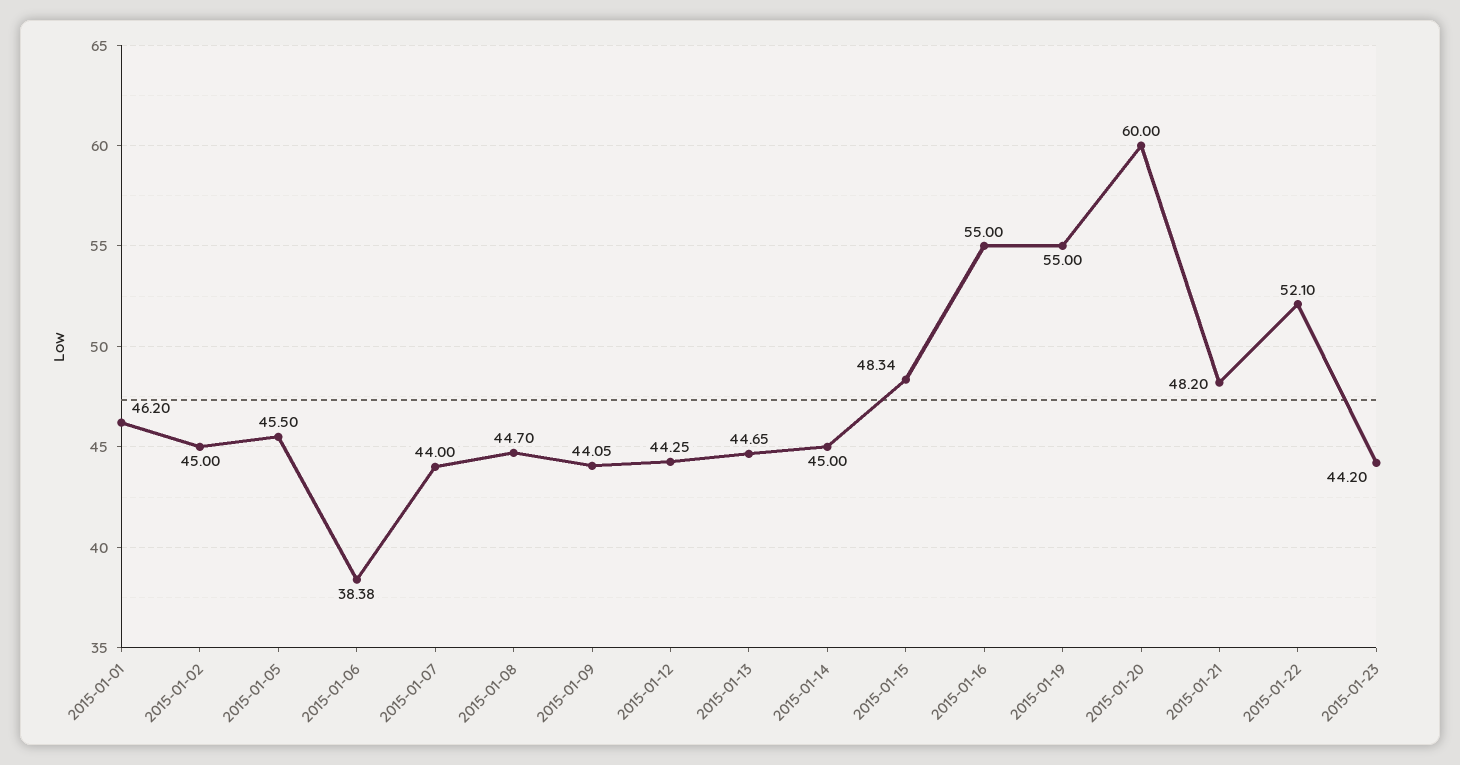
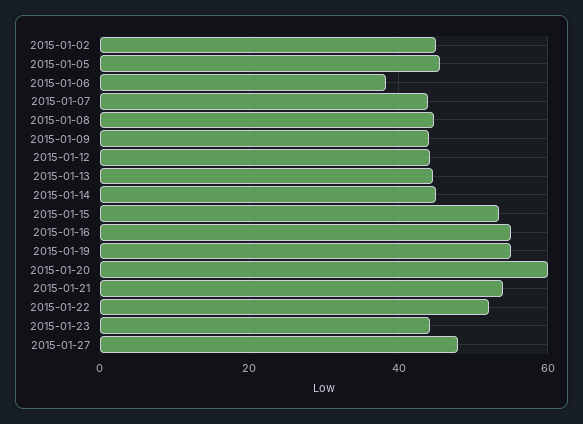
2015-01-01: 46.2 -> none
2015-01-15: 48.34 -> 54
2015-01-21: 48.2 -> 54
2015-01-27: none -> 48

